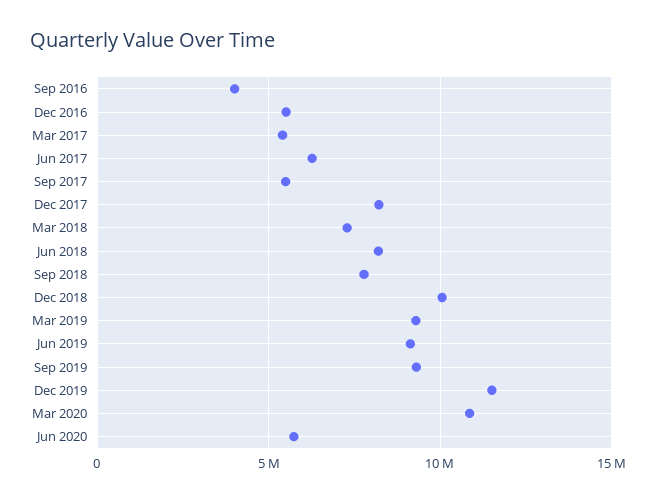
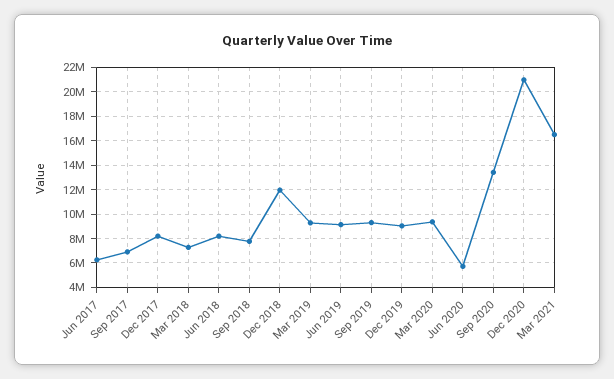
Sep 2016: 4000000 -> none
Dec 2016: 5500000 -> none
Mar 2017: 5500000 -> none
Sep 2017: 5500000 -> 7000000
Dec 2018: 10000000 -> 12000000
Dec 2019: 11500000 -> 9000000
Mar 2020: 11000000 -> 9500000
Sep 2020: none -> 13500000
Dec 2020: none -> 21000000
Mar 2021: none -> 16500000

